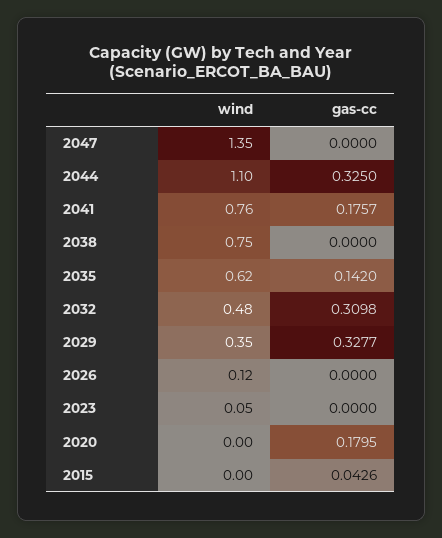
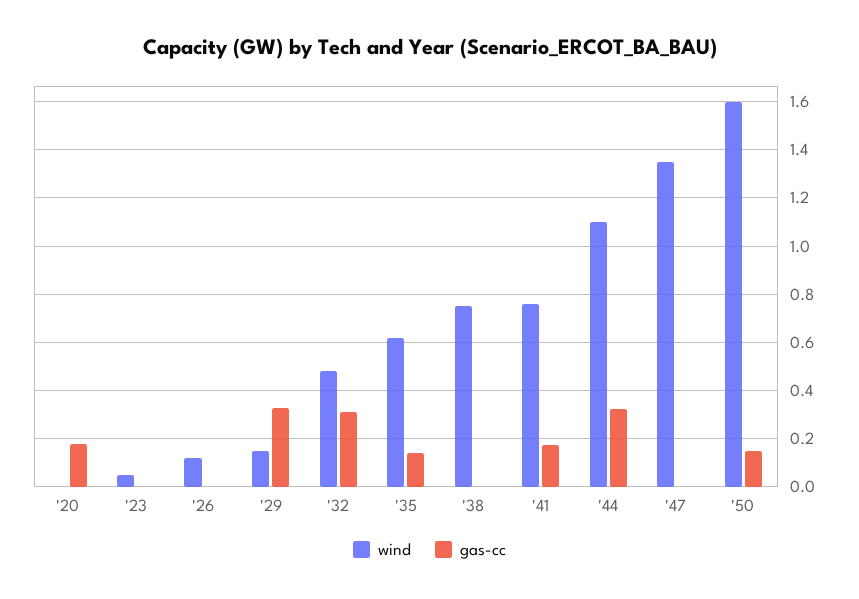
wind, 2029: 0.35 -> 0.15
wind, 2015: 0 -> none
gas-cc, 2015: 0.0426 -> none
wind, '50: none -> 1.6
gas-cc, '50: none -> 0.15

